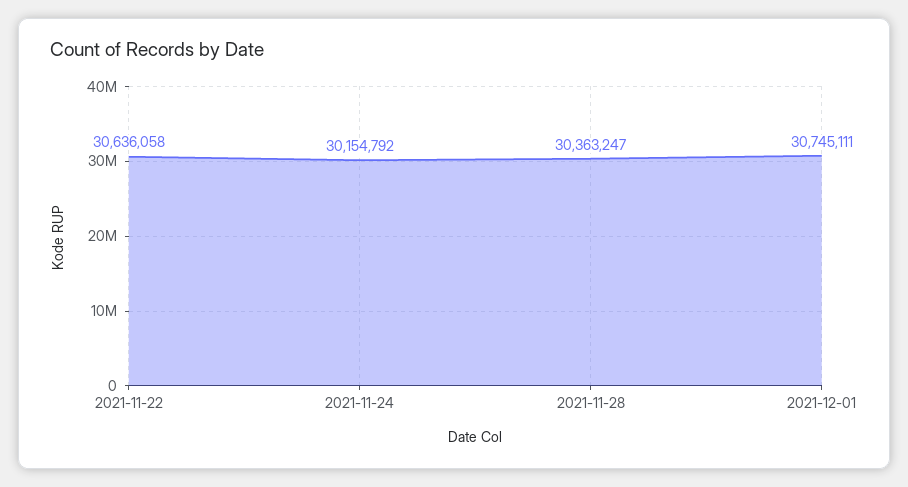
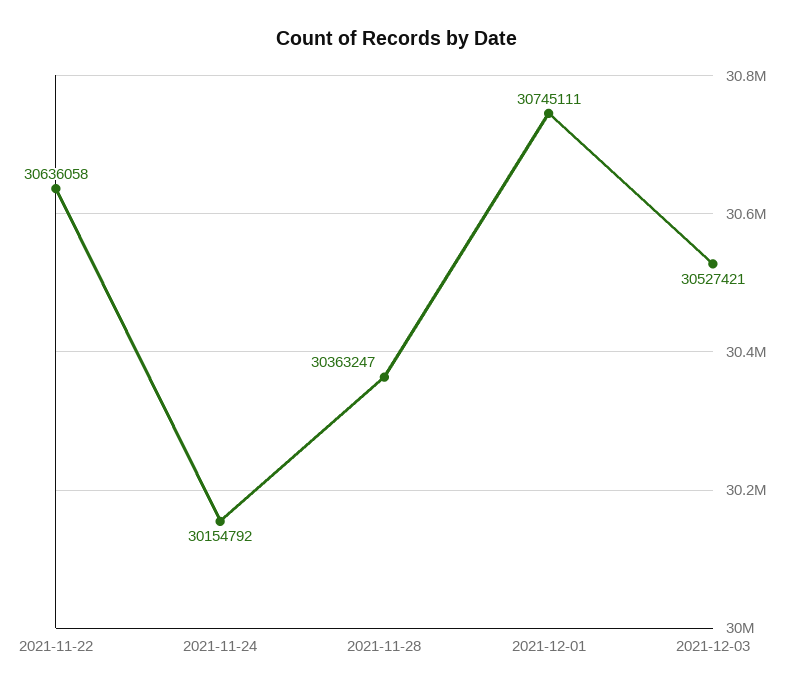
2021-12-03: none -> 30527421

